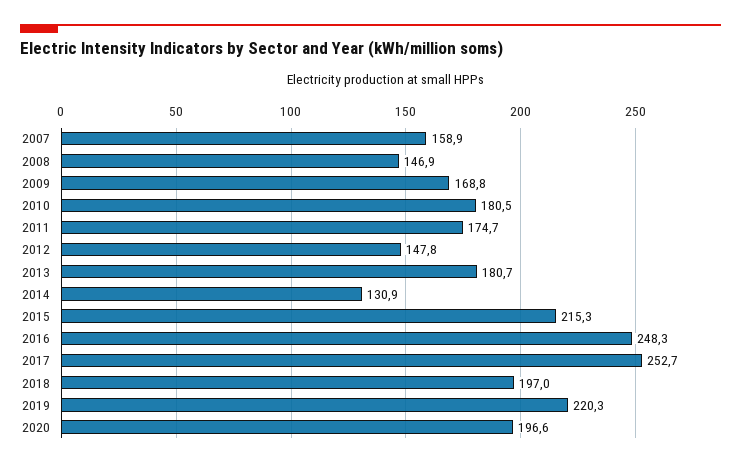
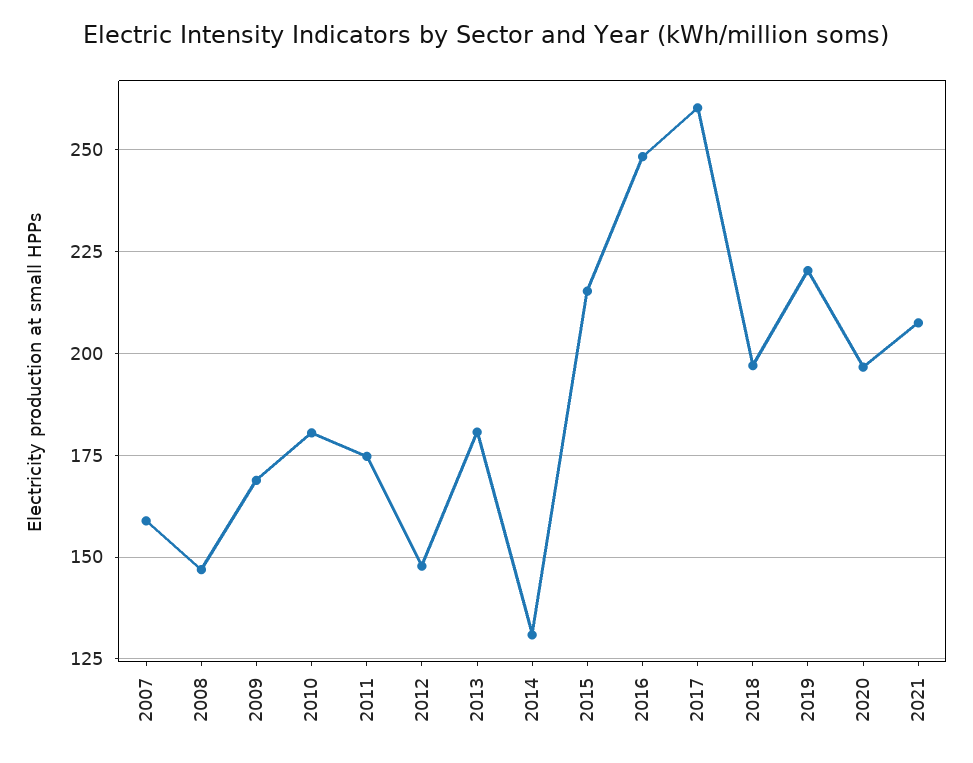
2017: 252.7 -> 260
2021: none -> 207.5

